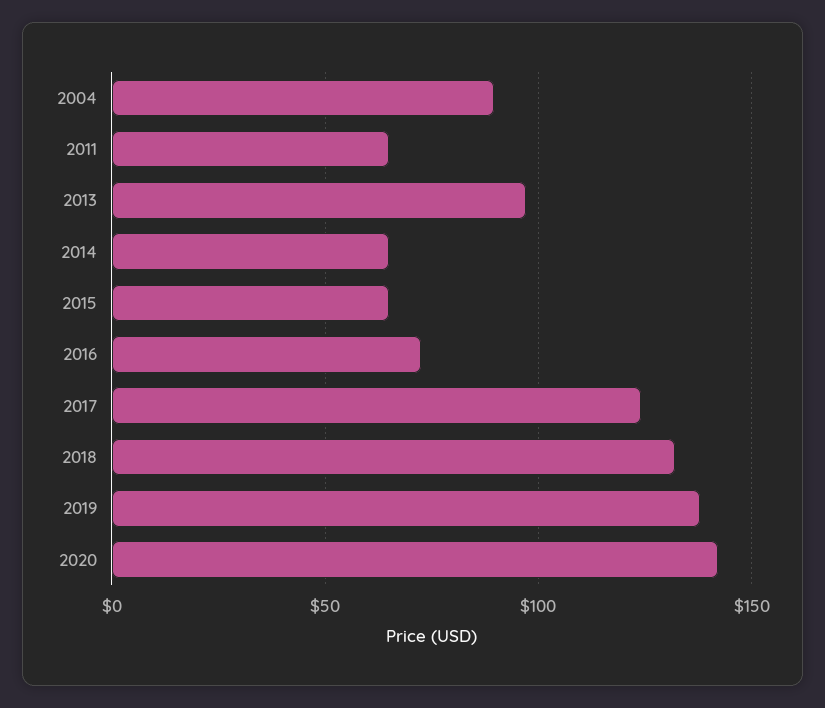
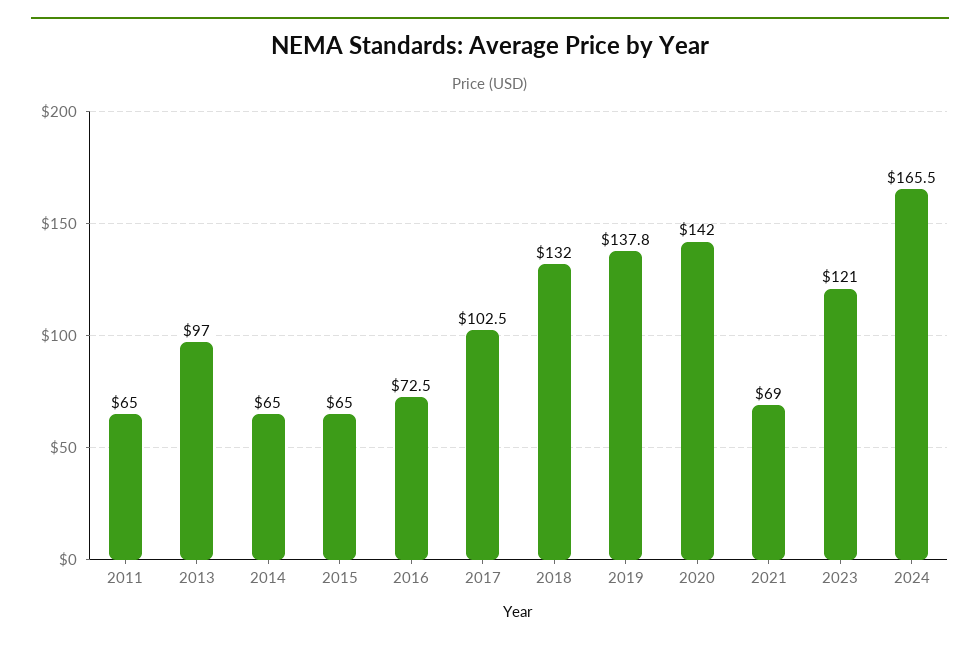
2004: 90 -> none
2017: 125 -> 102.5
2021: none -> 69
2023: none -> 121
2024: none -> 165.5

